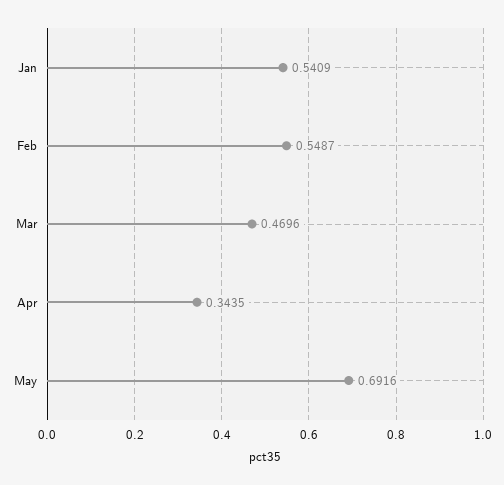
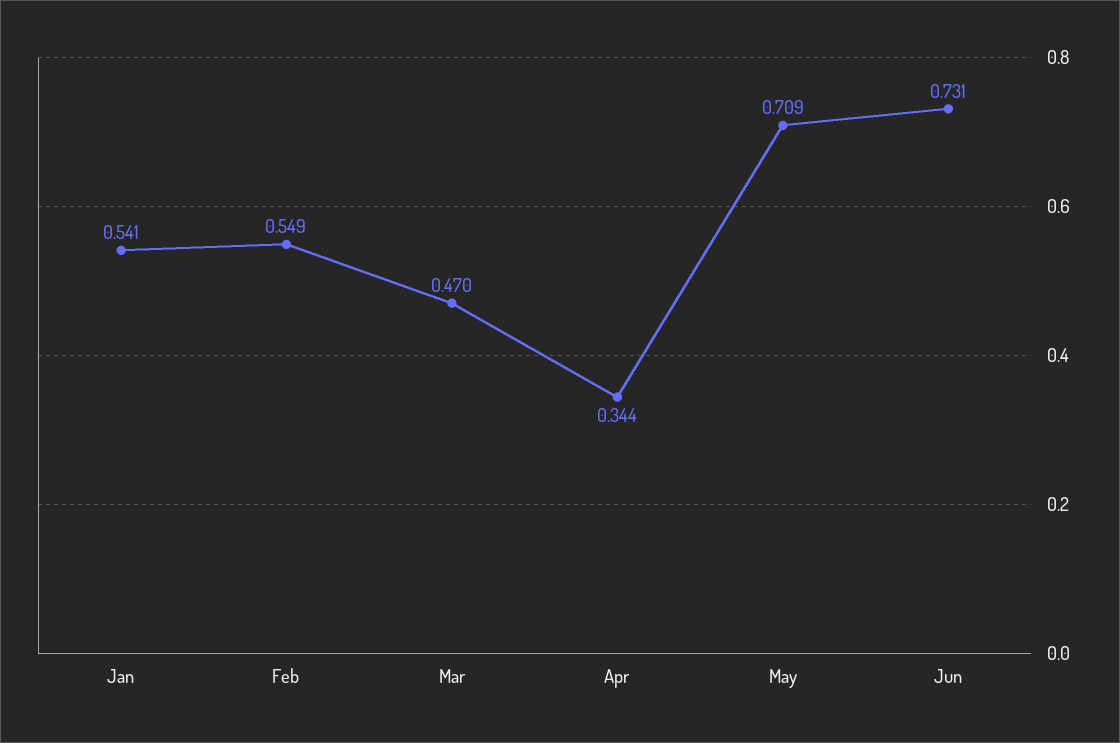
May: 0.6916 -> 0.709
Jun: none -> 0.731

